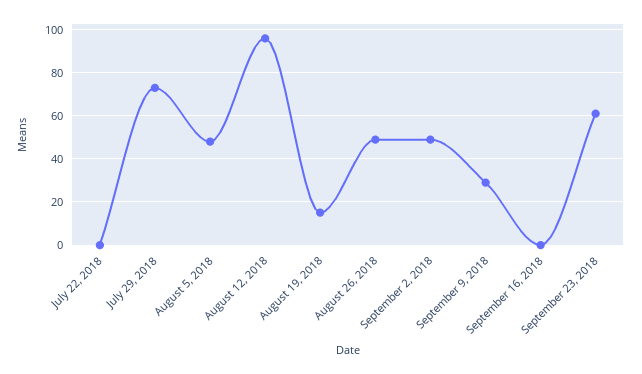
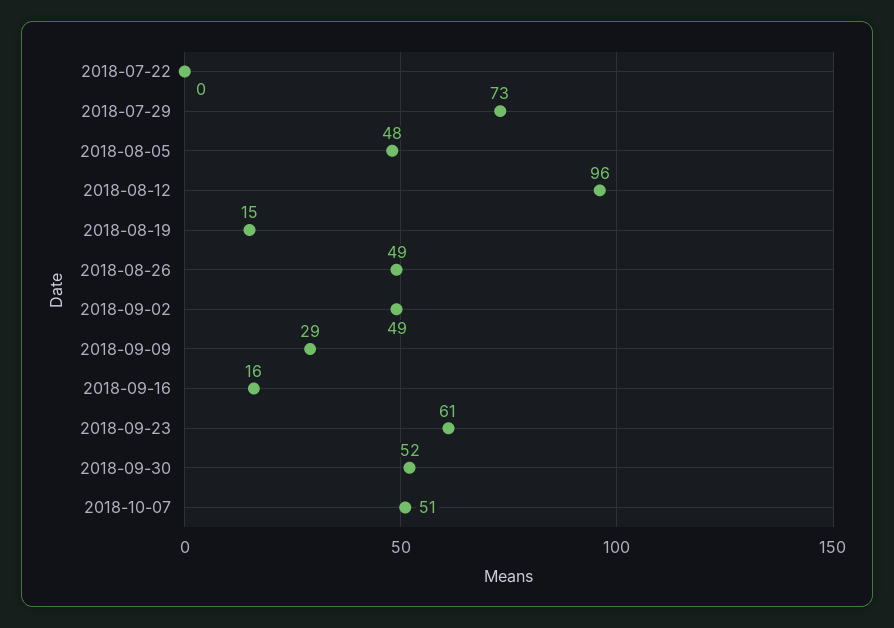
September 16, 2018: 0 -> 16
2018-09-30: none -> 52
2018-10-07: none -> 51

